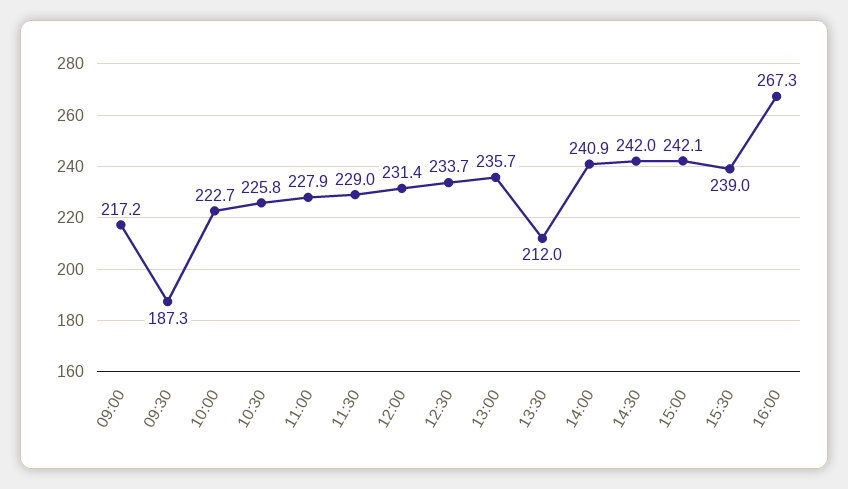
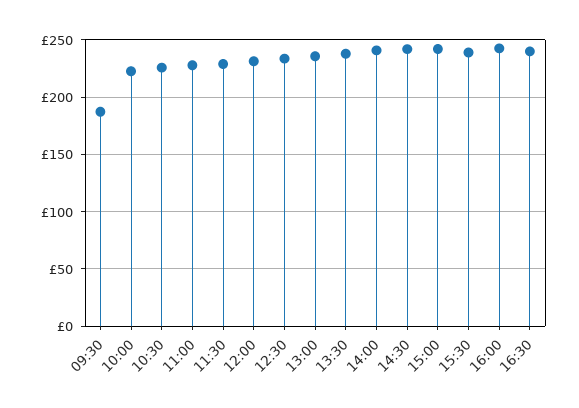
09:00: 217.2 -> none
13:30: 212 -> 240
16:00: 267.3 -> 240
16:30: none -> 240

